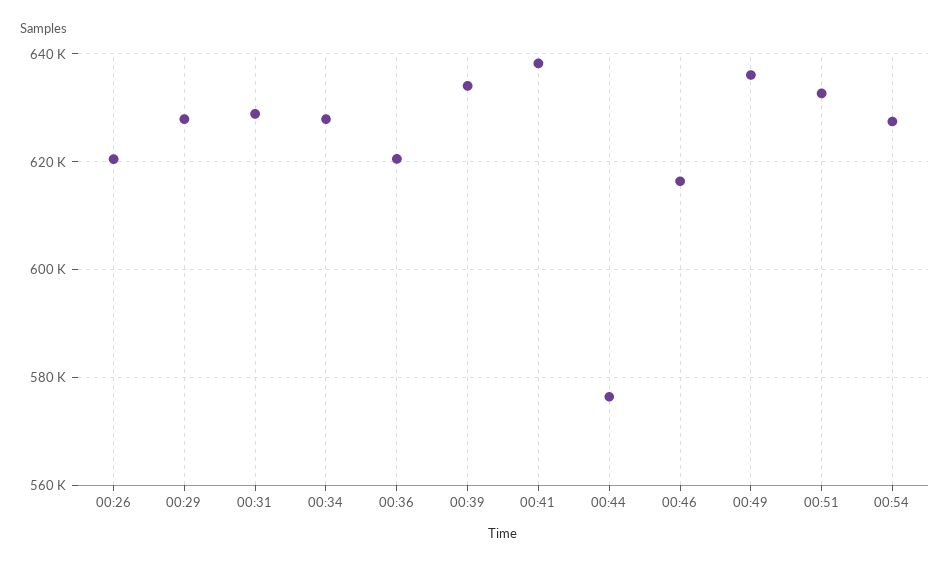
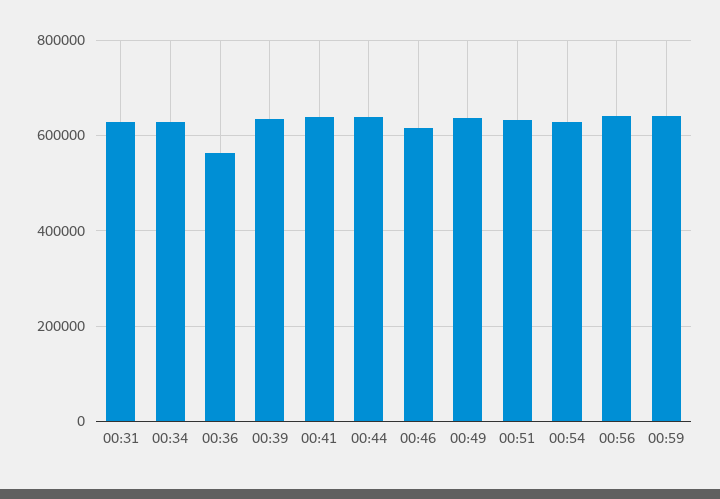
00:26: 620000 -> none
00:29: 628000 -> none
00:36: 620000 -> 560000
00:44: 576000 -> 640000
00:56: none -> 640000
00:59: none -> 640000

